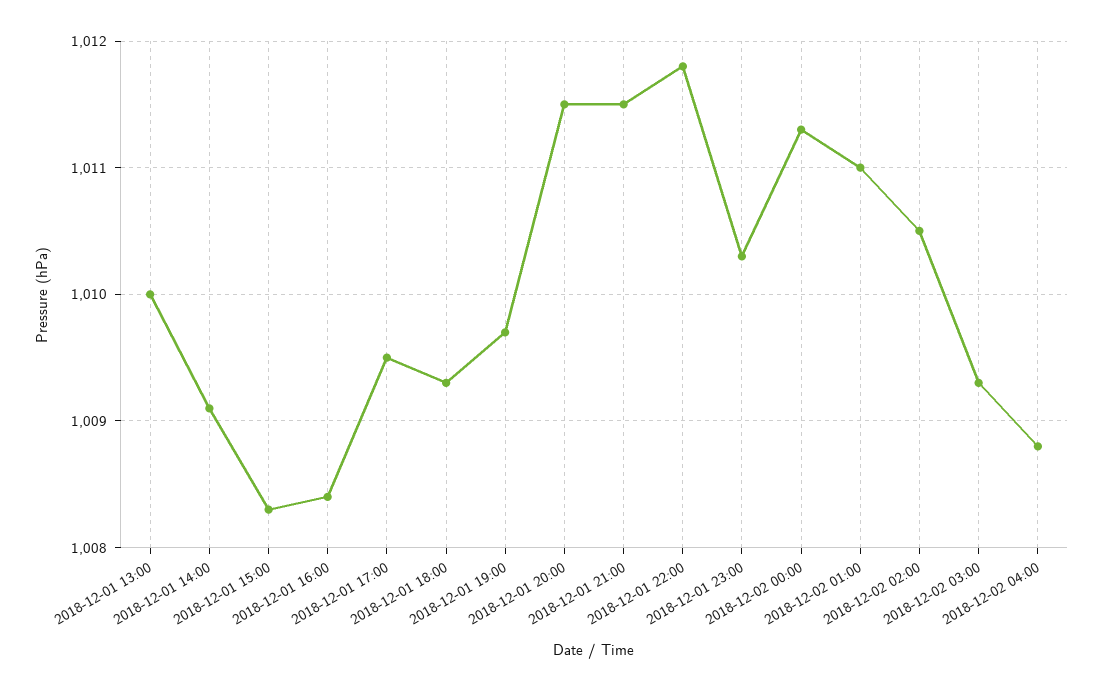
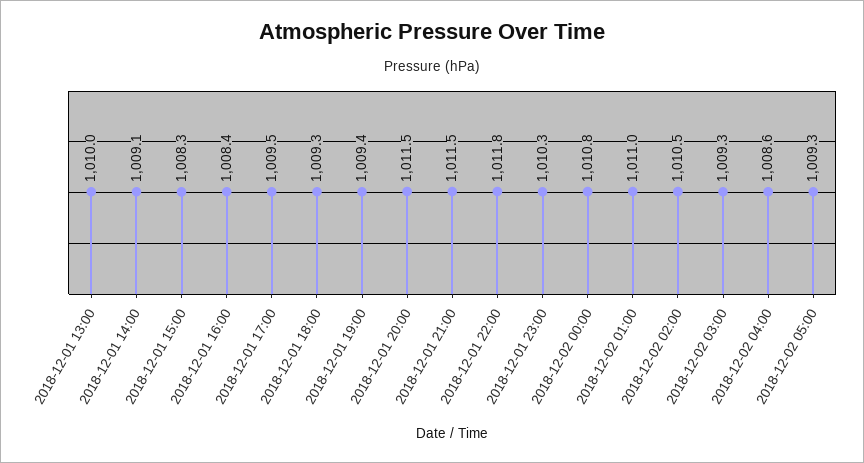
2018-12-01 19:00: 1009.7 -> 1009.4
2018-12-02 00:00: 1011.3 -> 1010.8
2018-12-02 04:00: 1008.8 -> 1008.6
2018-12-02 05:00: none -> 1009.3

